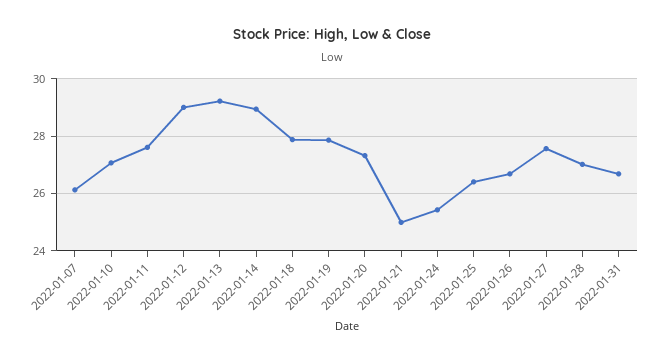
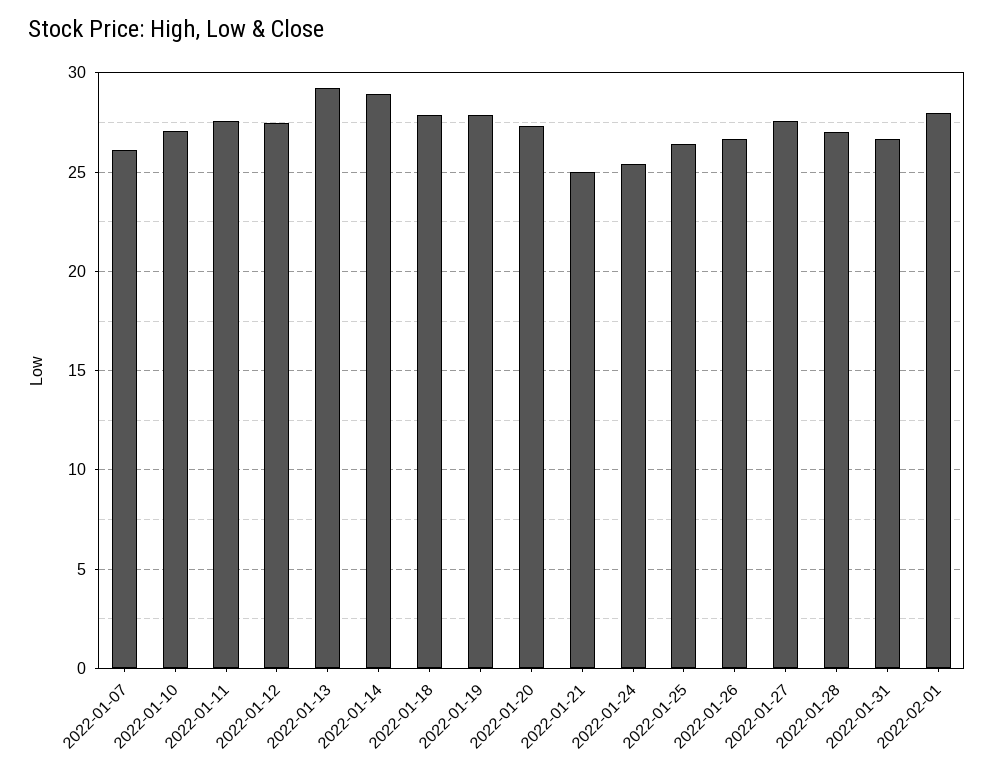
2022-01-12: 29 -> 27.5
2022-02-01: none -> 28

